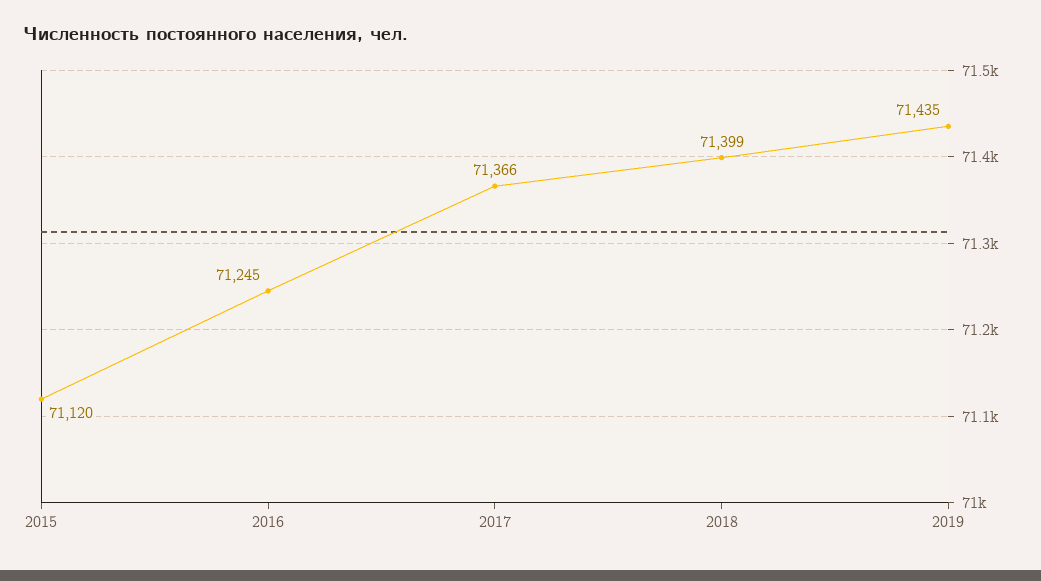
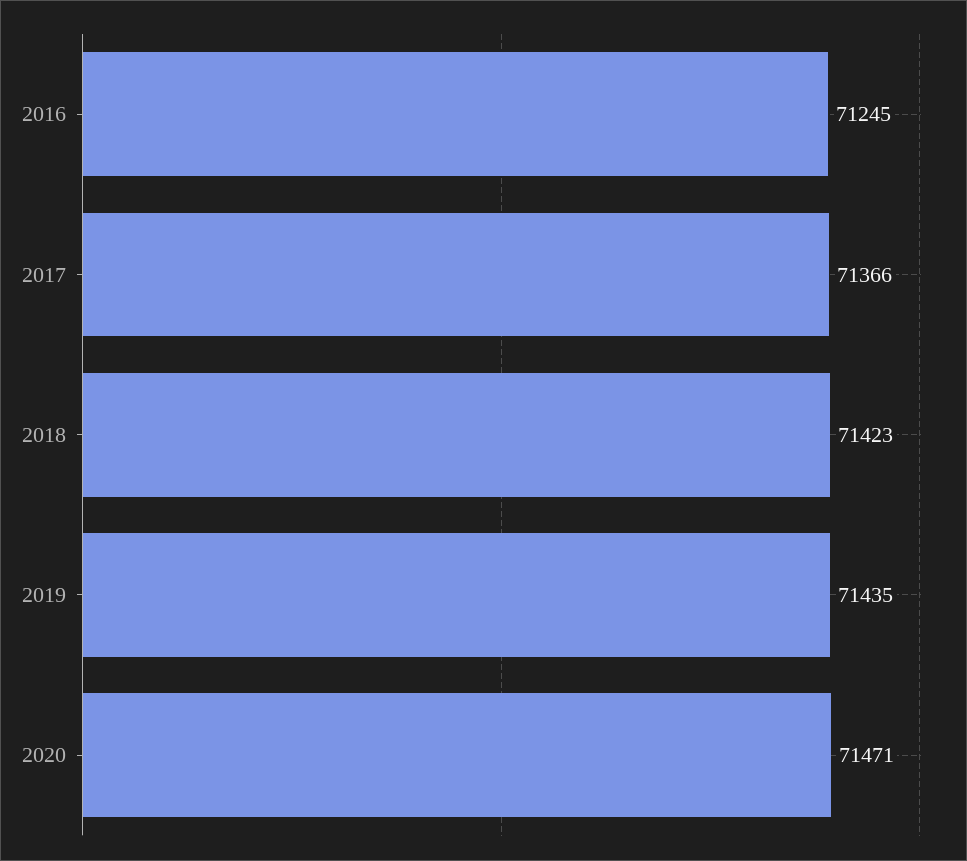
2015: 71120 -> none
2018: 71399 -> 71423
2020: none -> 71471

